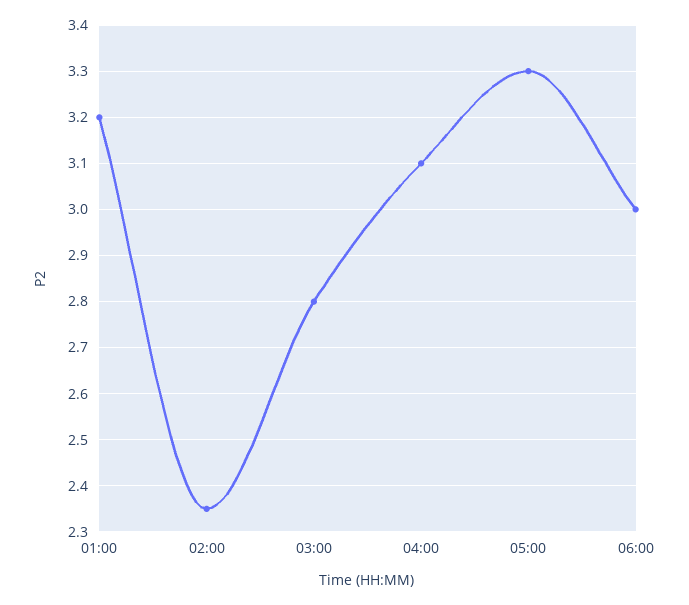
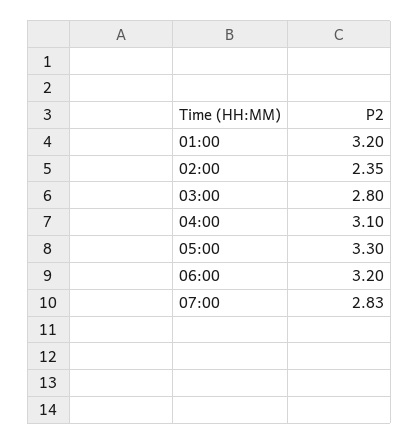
06:00: 3 -> 3.2
07:00: none -> 2.83

